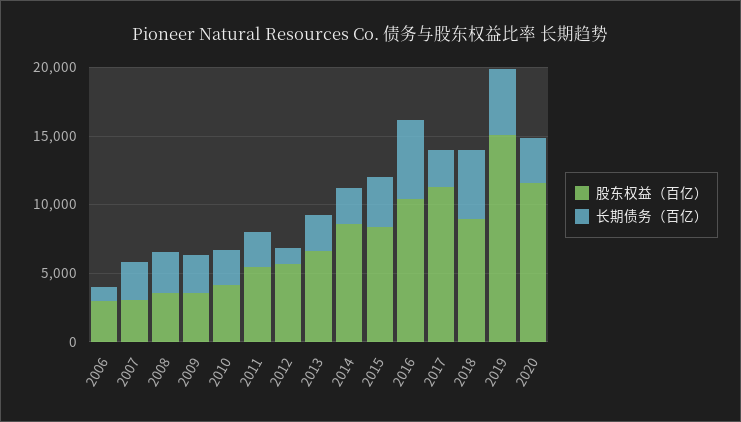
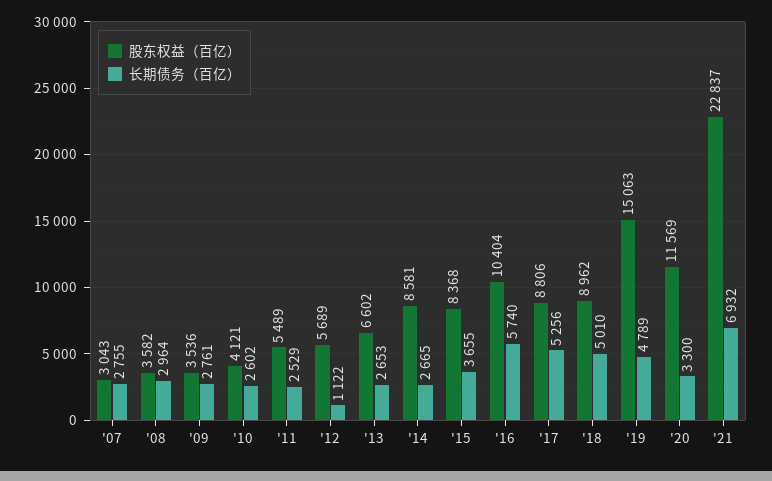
股东权益（百亿）, 2006: 3000 -> none
长期债务（百亿）, 2006: 1000 -> none
股东权益（百亿）, 2017: 11000 -> 8806
长期债务（百亿）, 2017: 3000 -> 5256
股东权益（百亿）, '21: none -> 22837
长期债务（百亿）, '21: none -> 6932

